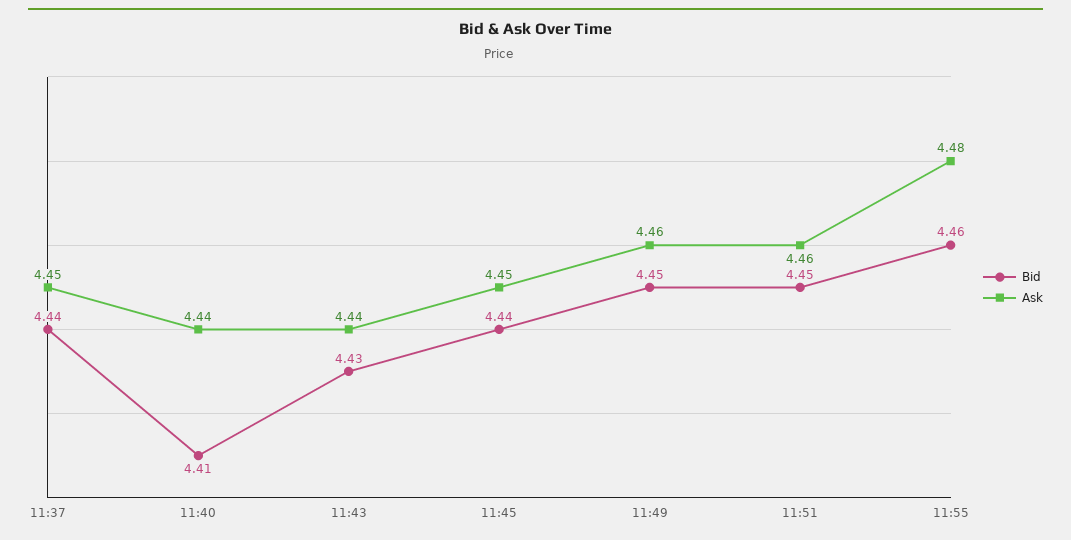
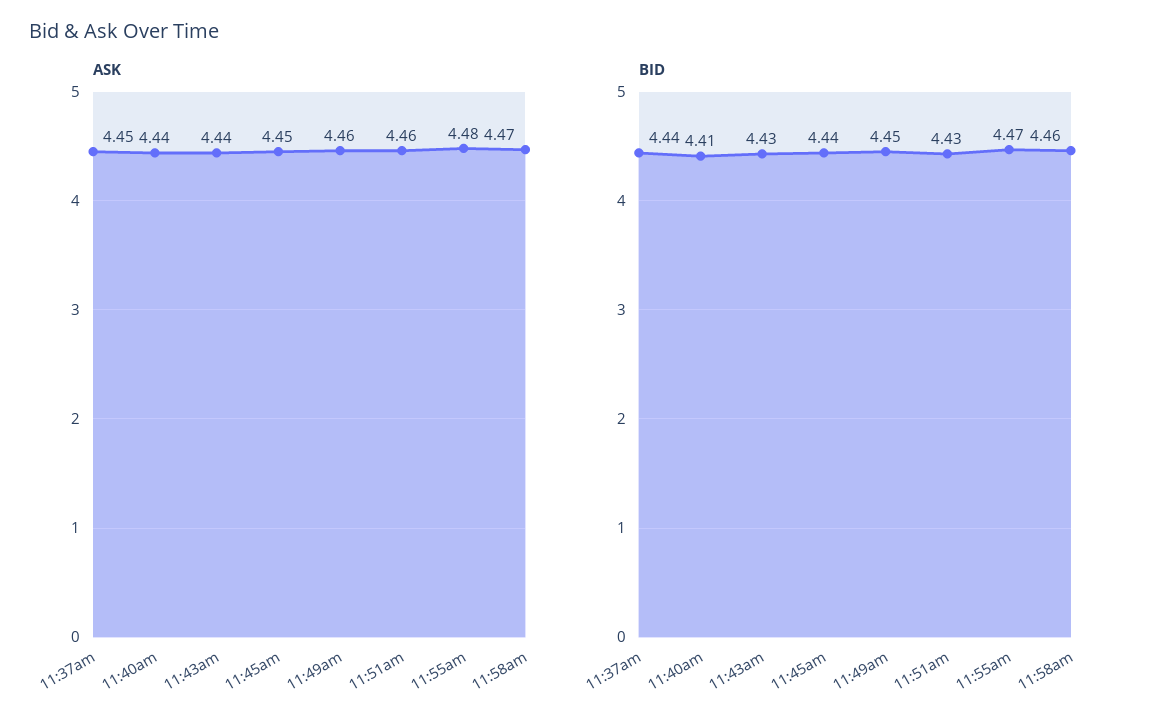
Bid, 11:51: 4.45 -> 4.43
Bid, 11:55: 4.46 -> 4.47
Ask, 11:58am: none -> 4.47
Bid, 11:58am: none -> 4.46

